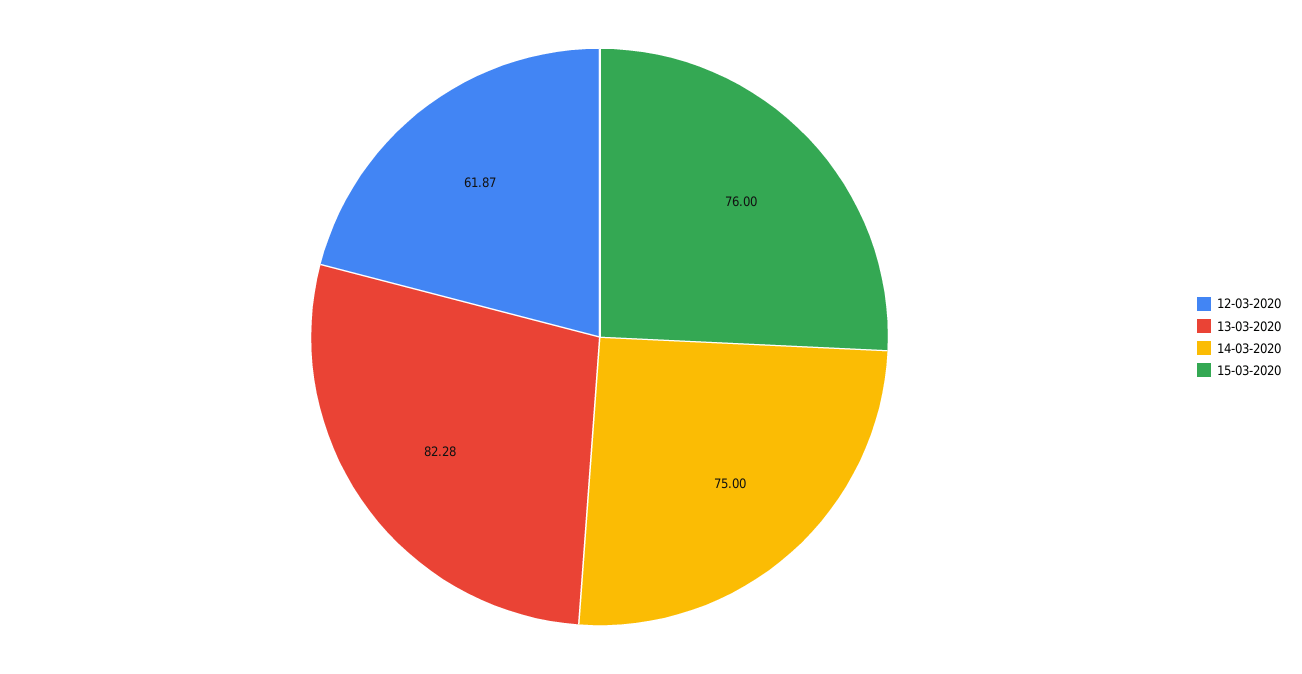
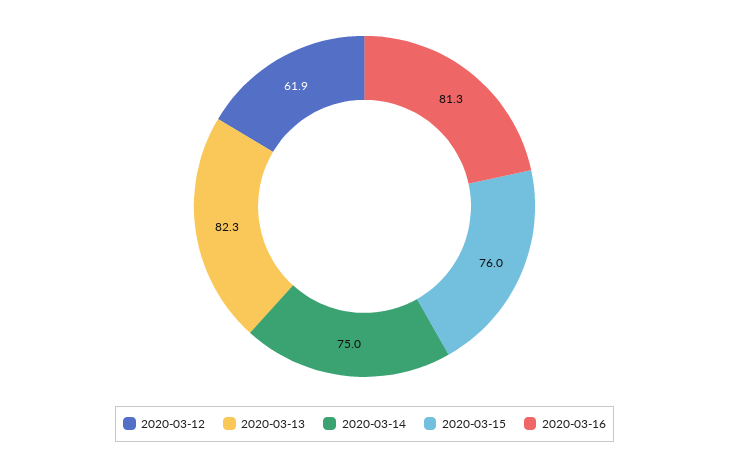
2020-03-16: none -> 81.3

